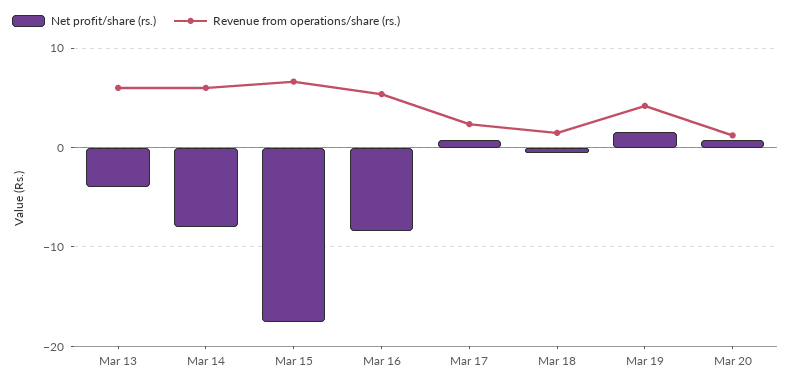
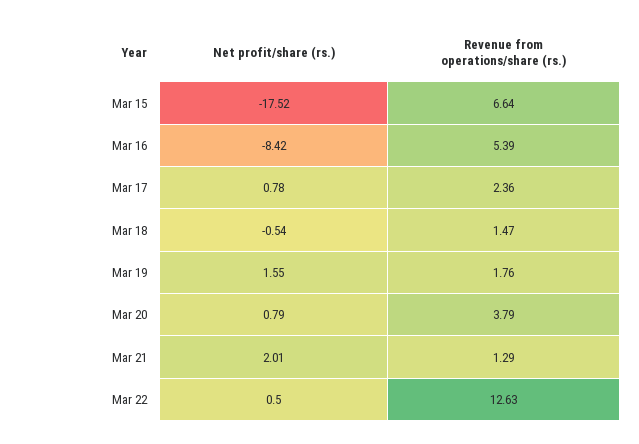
Net profit/share (rs.), Mar 13: -4 -> none
Revenue from operations/share (rs.), Mar 13: 6 -> none
Net profit/share (rs.), Mar 14: -8 -> none
Revenue from operations/share (rs.), Mar 14: 6 -> none
Revenue from operations/share (rs.), Mar 19: 4 -> 1.76
Revenue from operations/share (rs.), Mar 20: 1 -> 3.79
Net profit/share (rs.), Mar 21: none -> 2.01
Revenue from operations/share (rs.), Mar 21: none -> 1.29
Net profit/share (rs.), Mar 22: none -> 0.5
Revenue from operations/share (rs.), Mar 22: none -> 12.63

